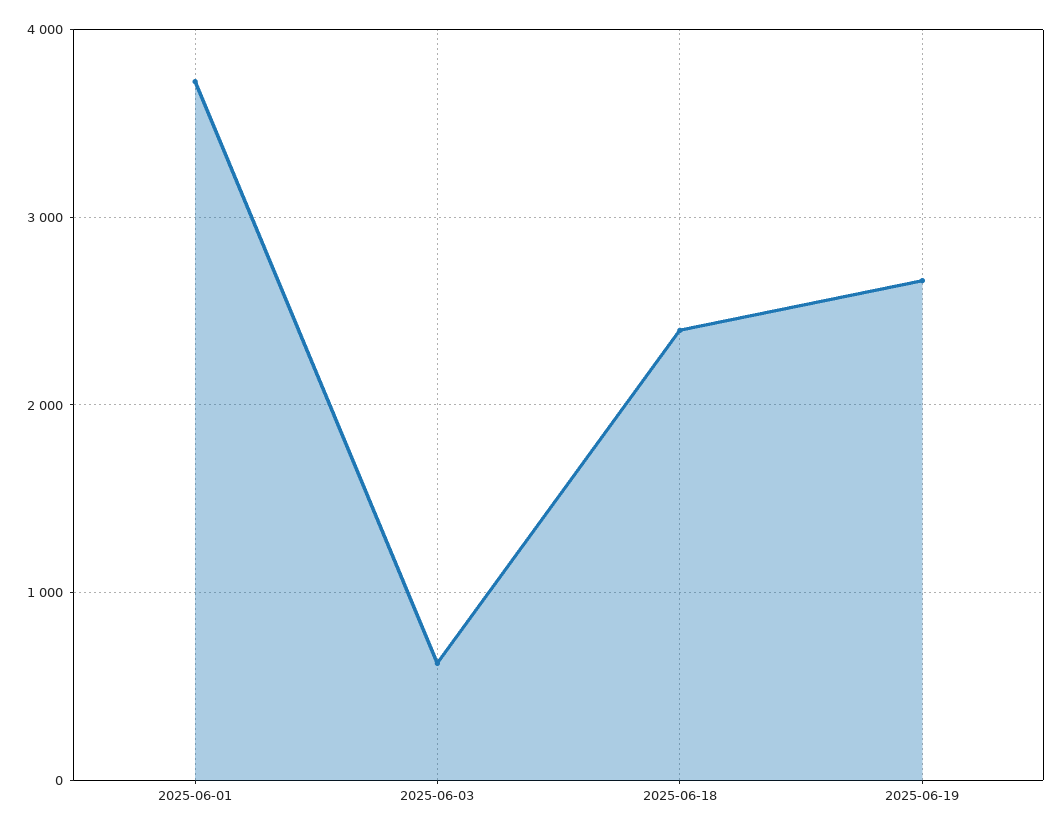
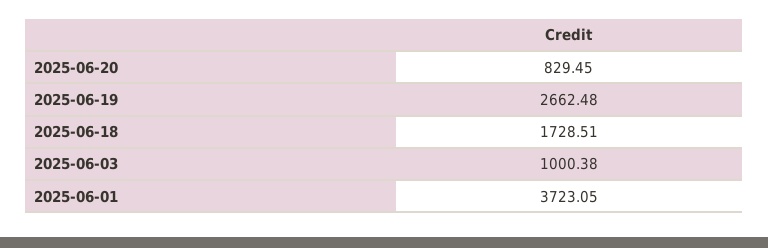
2025-06-03: 600 -> 1000.38
2025-06-18: 2400 -> 1728.51
2025-06-20: none -> 829.45

